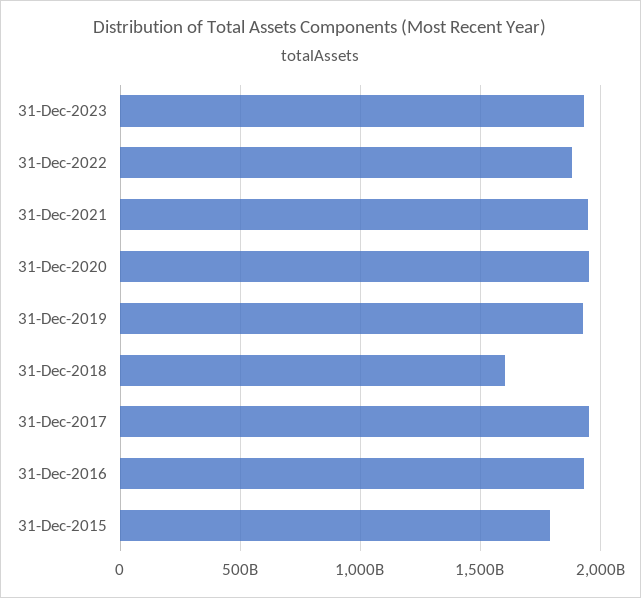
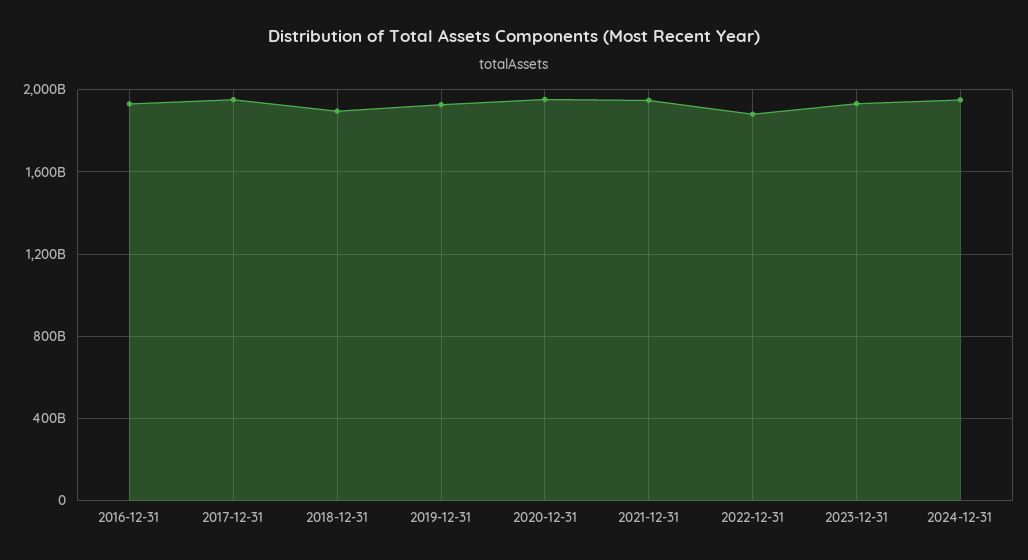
31-Dec-2018: 1600000000000 -> 1900000000000
31-Dec-2015: 1800000000000 -> none
2024-12-31: none -> 1950000000000

